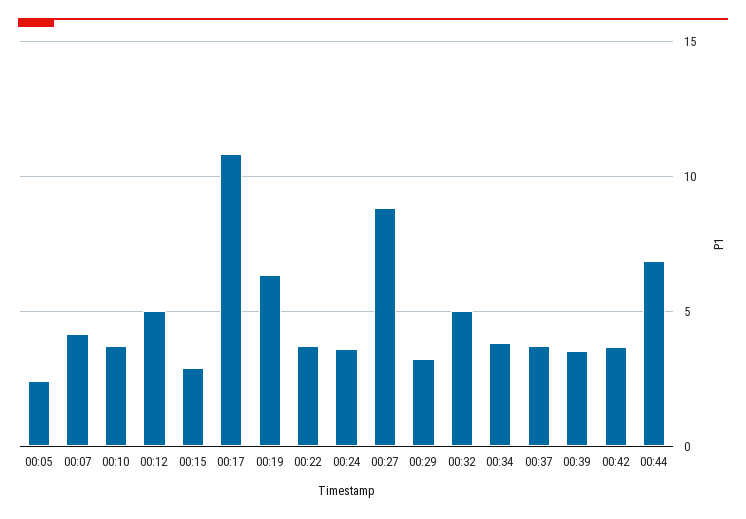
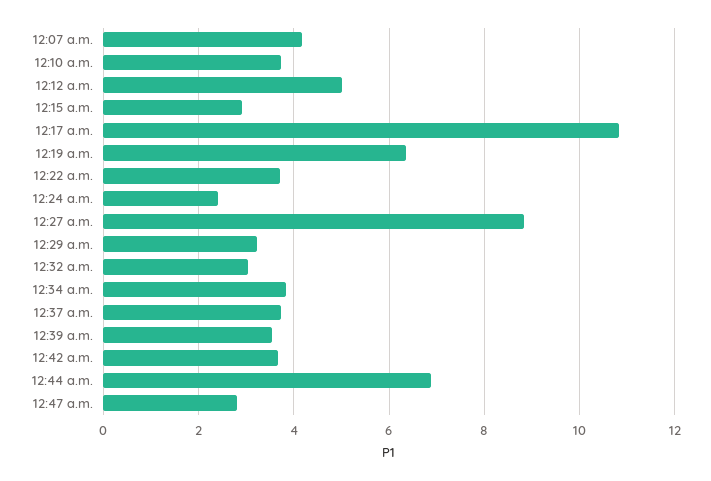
00:05: 2.5 -> none
00:24: 3.5 -> 2.4
00:32: 5 -> 3
12:47 a.m.: none -> 2.8

